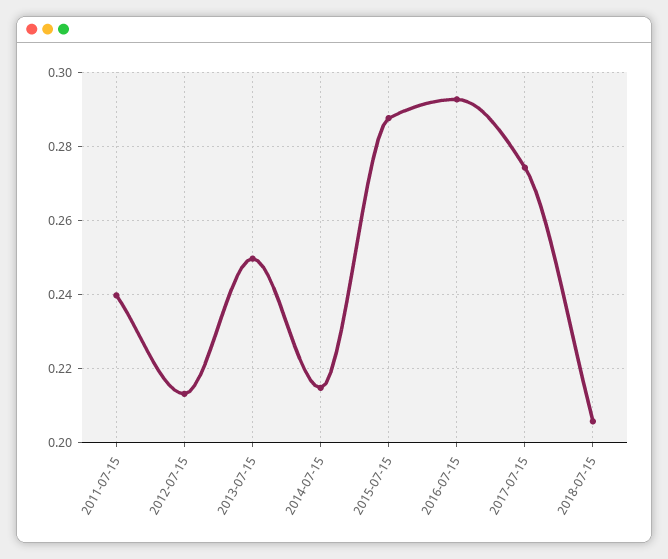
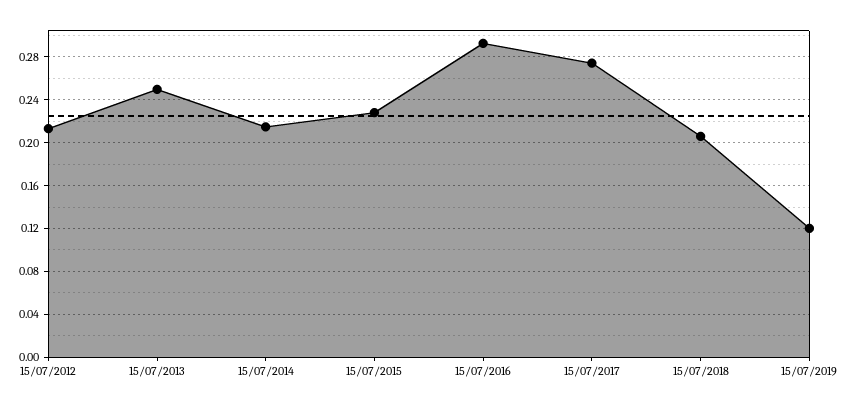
2011-07-15: 0.24 -> none
2015-07-15: 0.288 -> 0.23
15/07/2019: none -> 0.12

